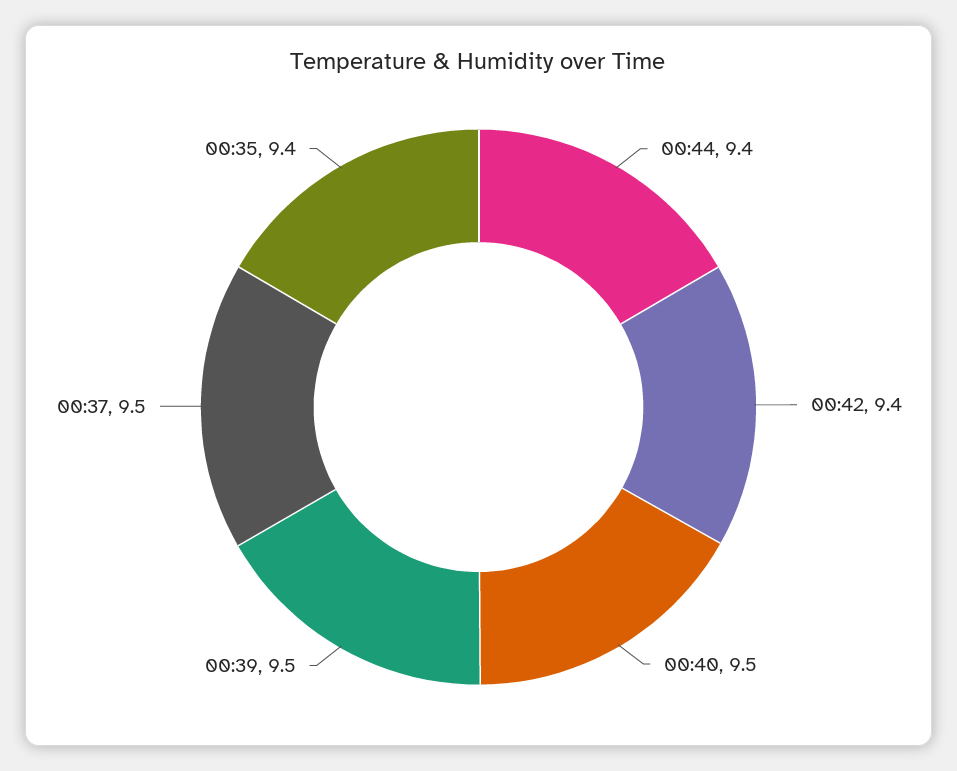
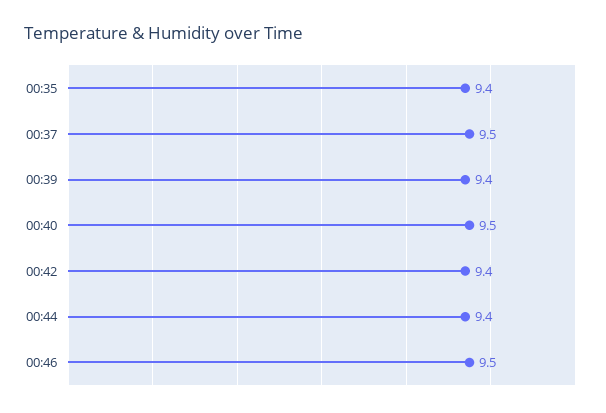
00:39: 9.5 -> 9.4
00:46: none -> 9.5

